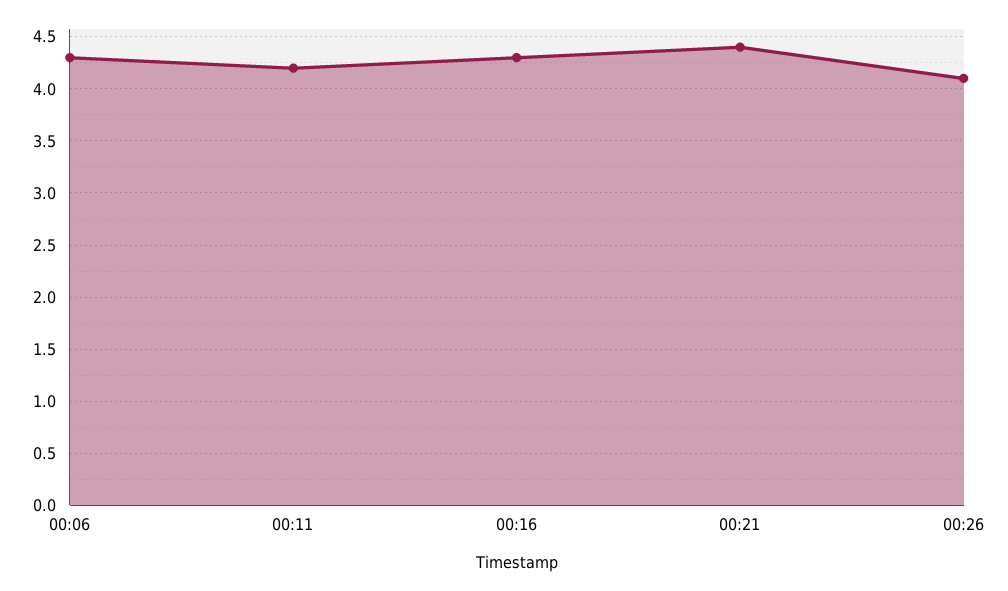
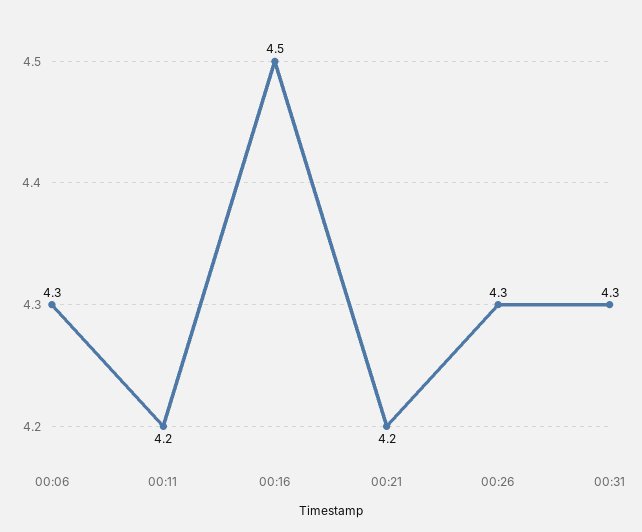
00:16: 4.3 -> 4.5
00:21: 4.4 -> 4.2
00:26: 4.1 -> 4.3
00:31: none -> 4.3

